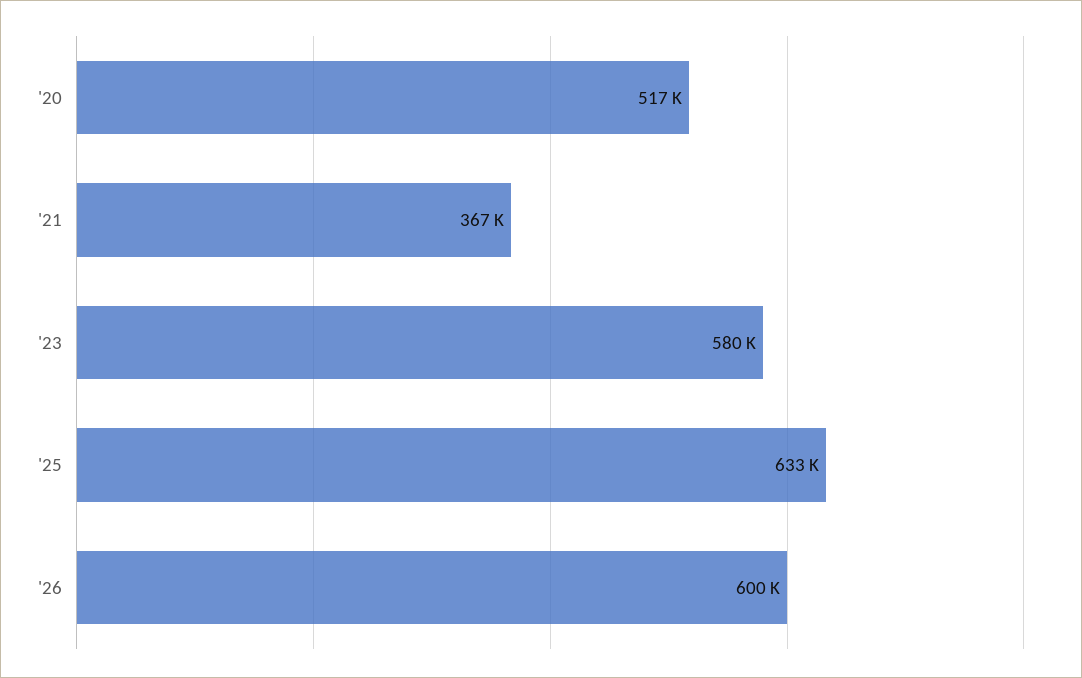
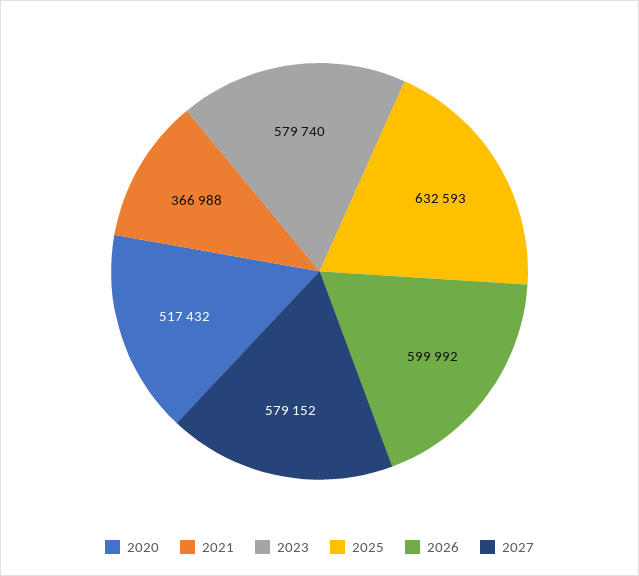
2027: none -> 579152

